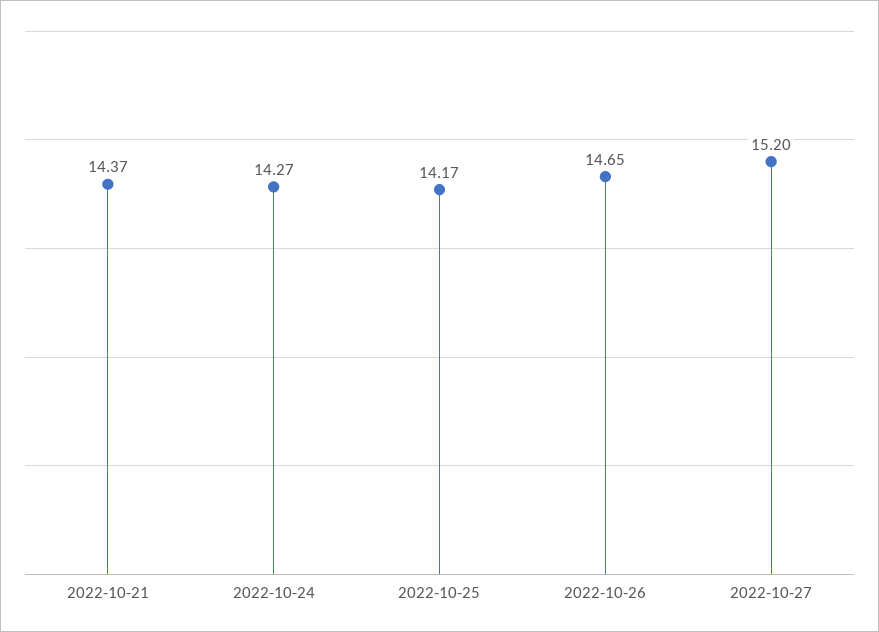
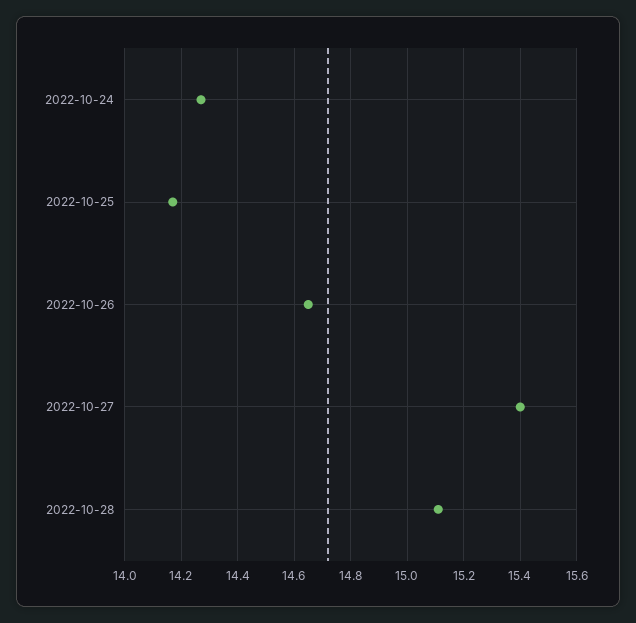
2022-10-21: 14.37 -> none
2022-10-27: 15.2 -> 15.4
2022-10-28: none -> 15.1

